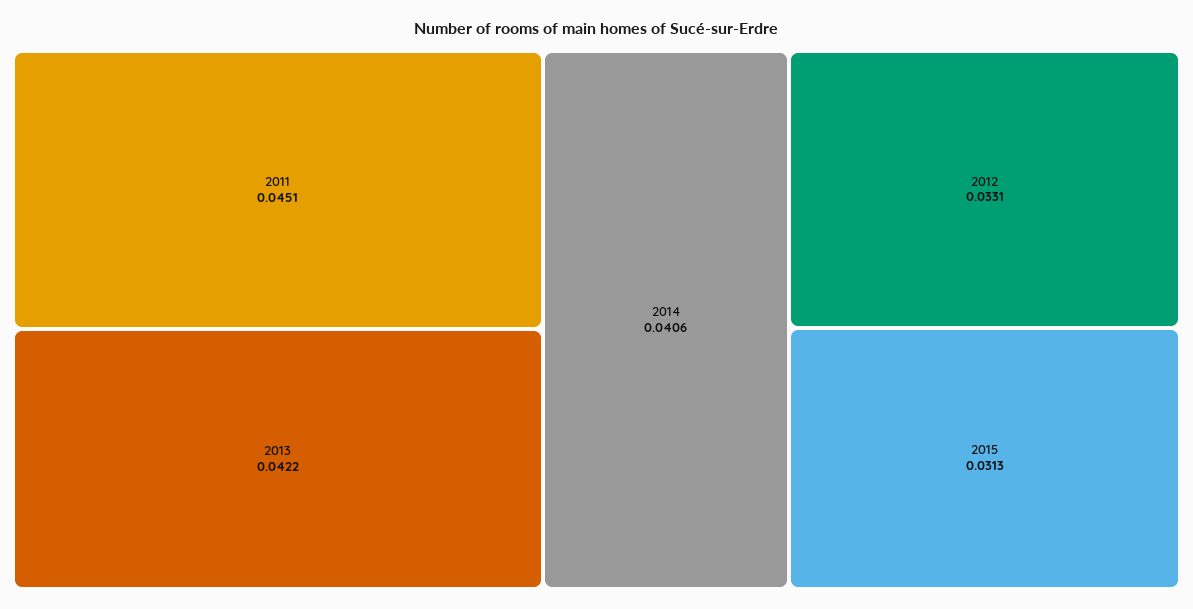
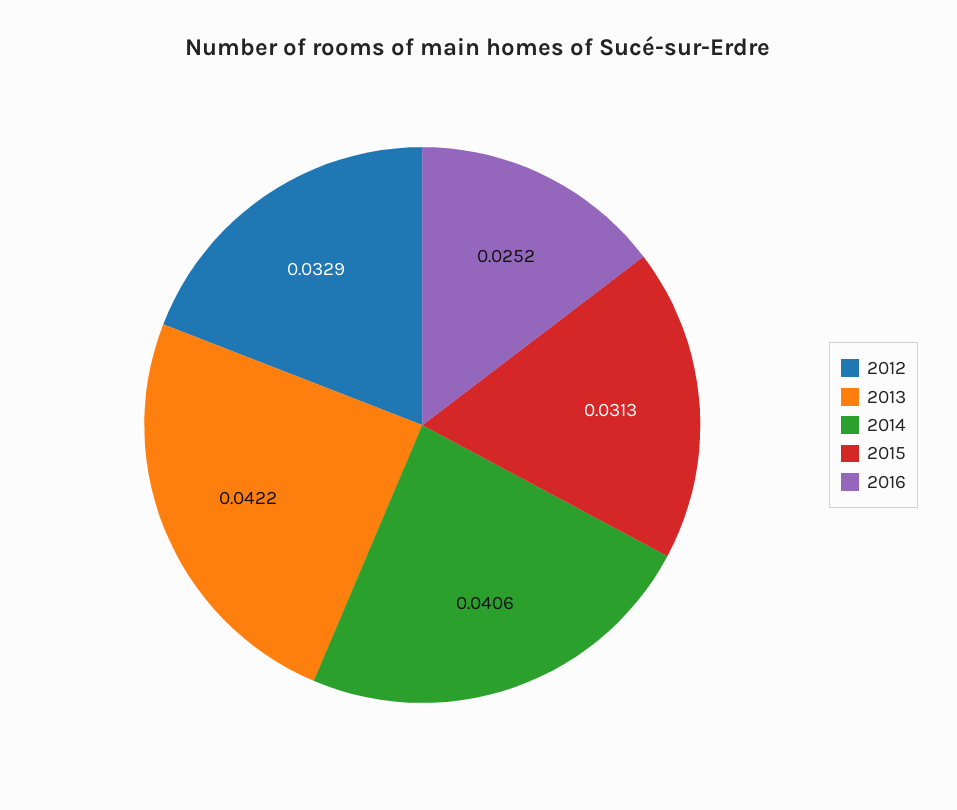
2011: 0.0451 -> none
2012: 0.0331 -> 0.0329
2016: none -> 0.0252

